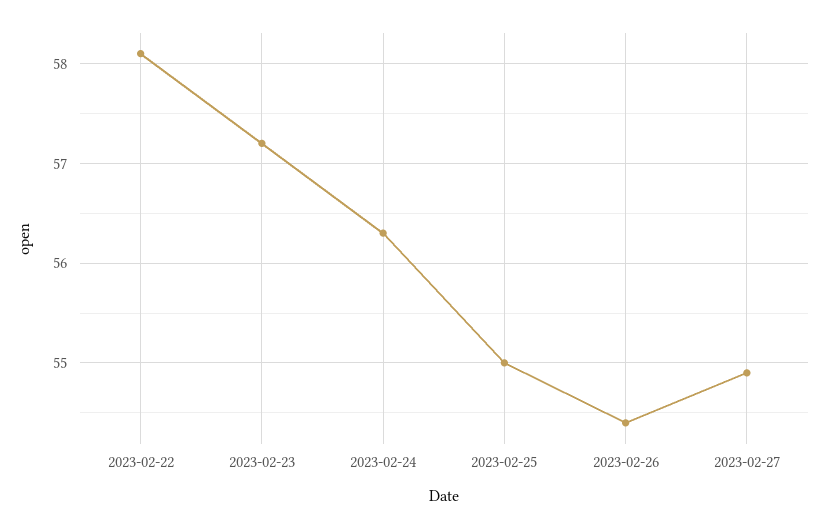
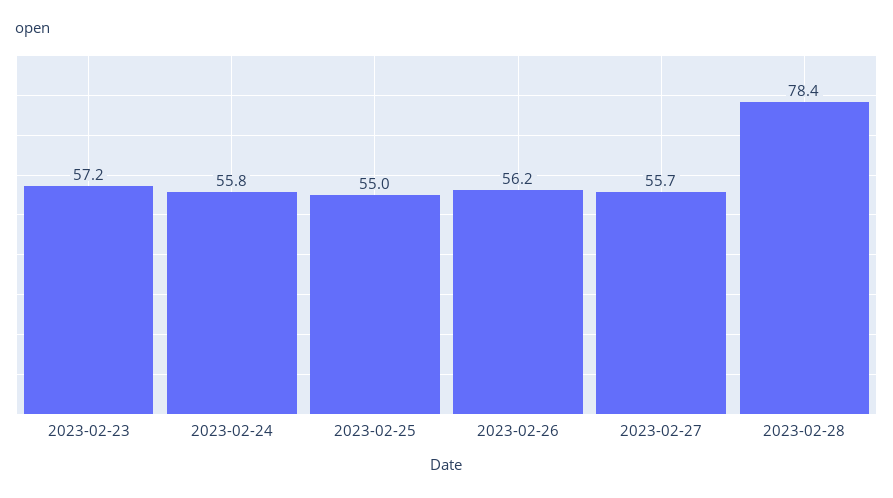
2023-02-22: 58.1 -> none
2023-02-24: 56.3 -> 55.8
2023-02-26: 54.4 -> 56.2
2023-02-27: 54.9 -> 55.7
2023-02-28: none -> 78.4

